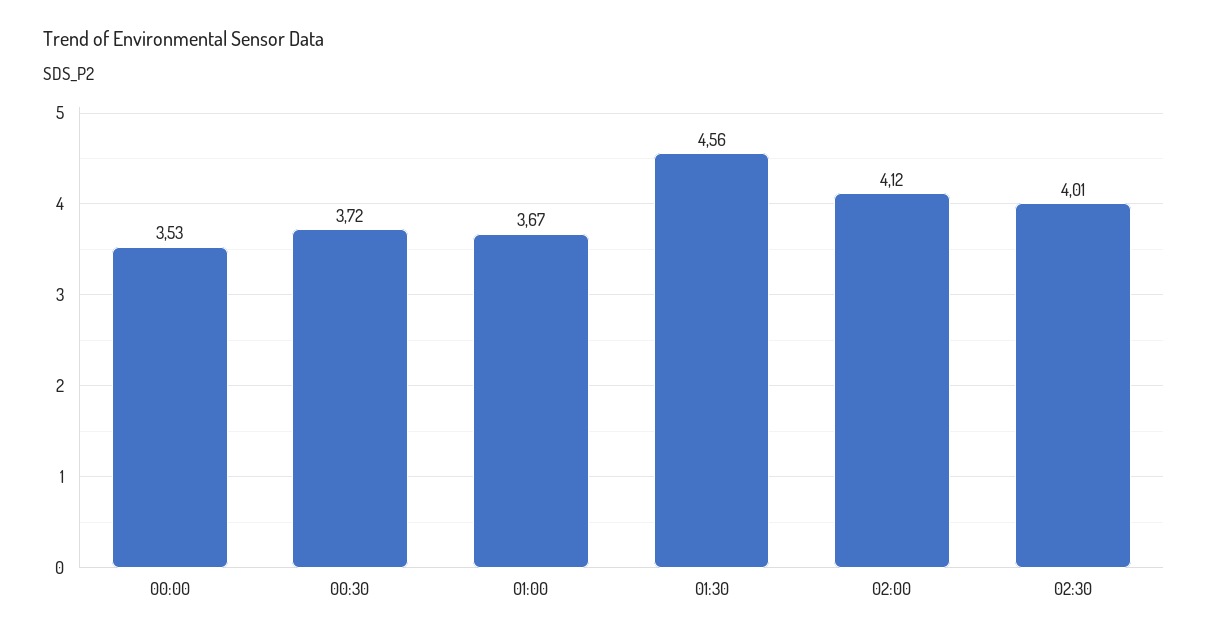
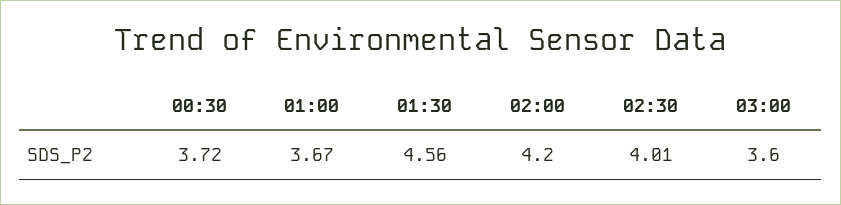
00:00: 3.53 -> none
02:00: 4.12 -> 4.2
03:00: none -> 3.6

